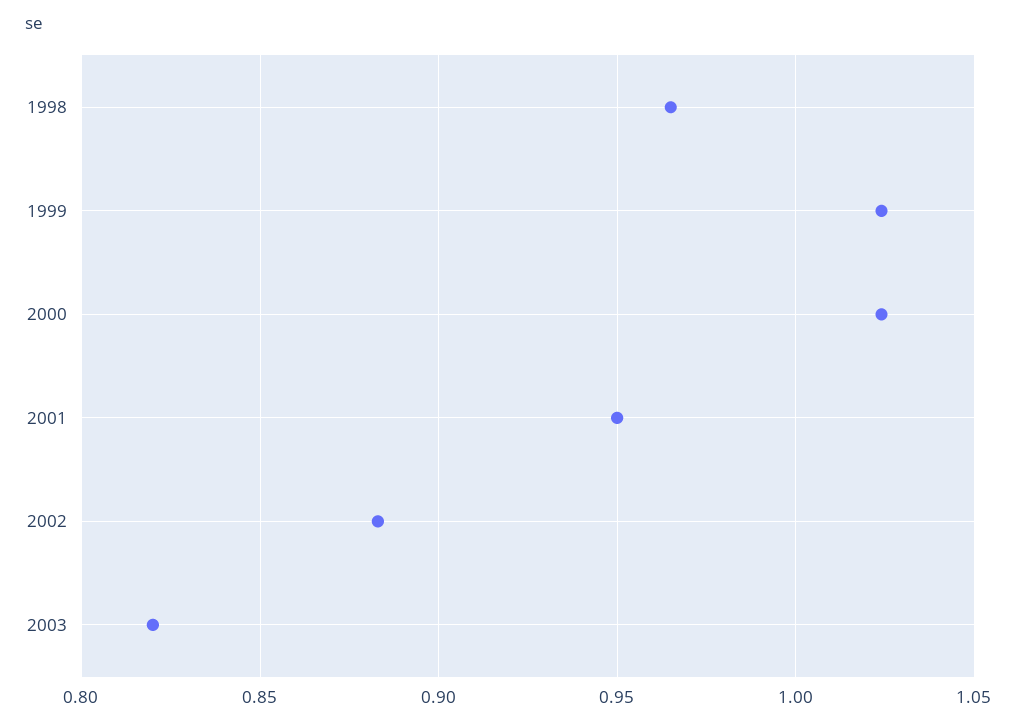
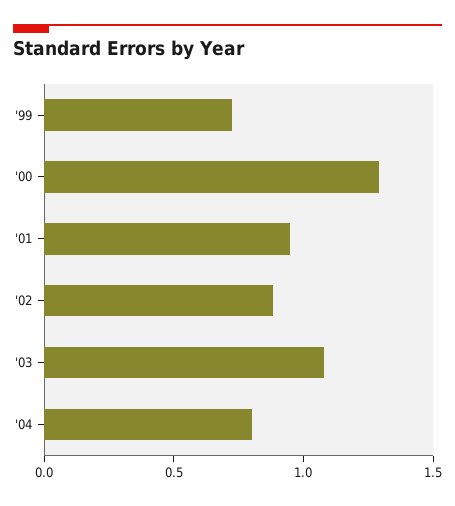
1998: 0.965 -> none
1999: 1.025 -> 0.7
2000: 1.025 -> 1.3
2003: 0.82 -> 1.1
'04: none -> 0.8

